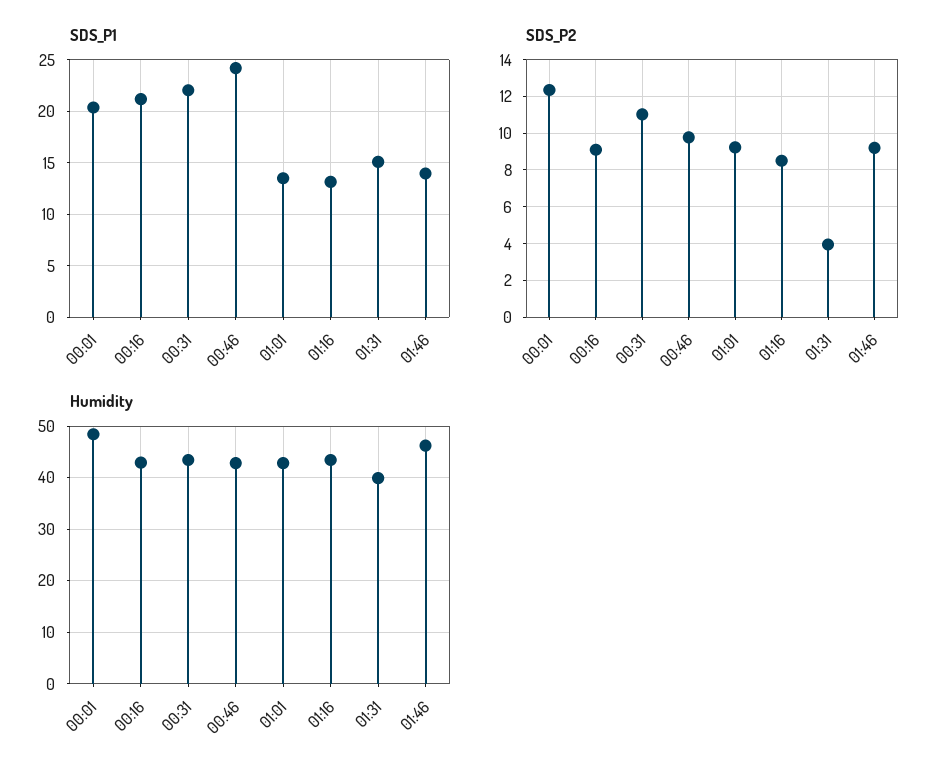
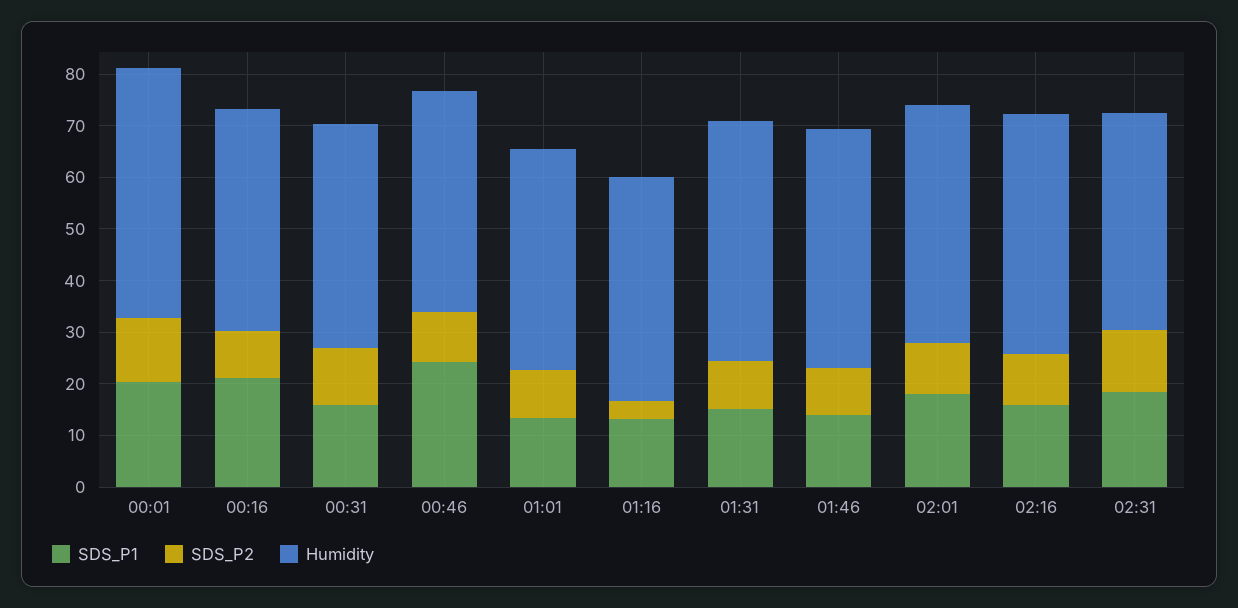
SDS_P1, 00:31: 22 -> 16
SDS_P2, 01:16: 8.5 -> 4
SDS_P2, 01:31: 4 -> 10
Humidity, 01:31: 40 -> 46
SDS_P1, 02:01: none -> 18
SDS_P2, 02:01: none -> 10
Humidity, 02:01: none -> 46
SDS_P1, 02:16: none -> 16
SDS_P2, 02:16: none -> 10
Humidity, 02:16: none -> 46
SDS_P1, 02:31: none -> 18
SDS_P2, 02:31: none -> 12
Humidity, 02:31: none -> 42

